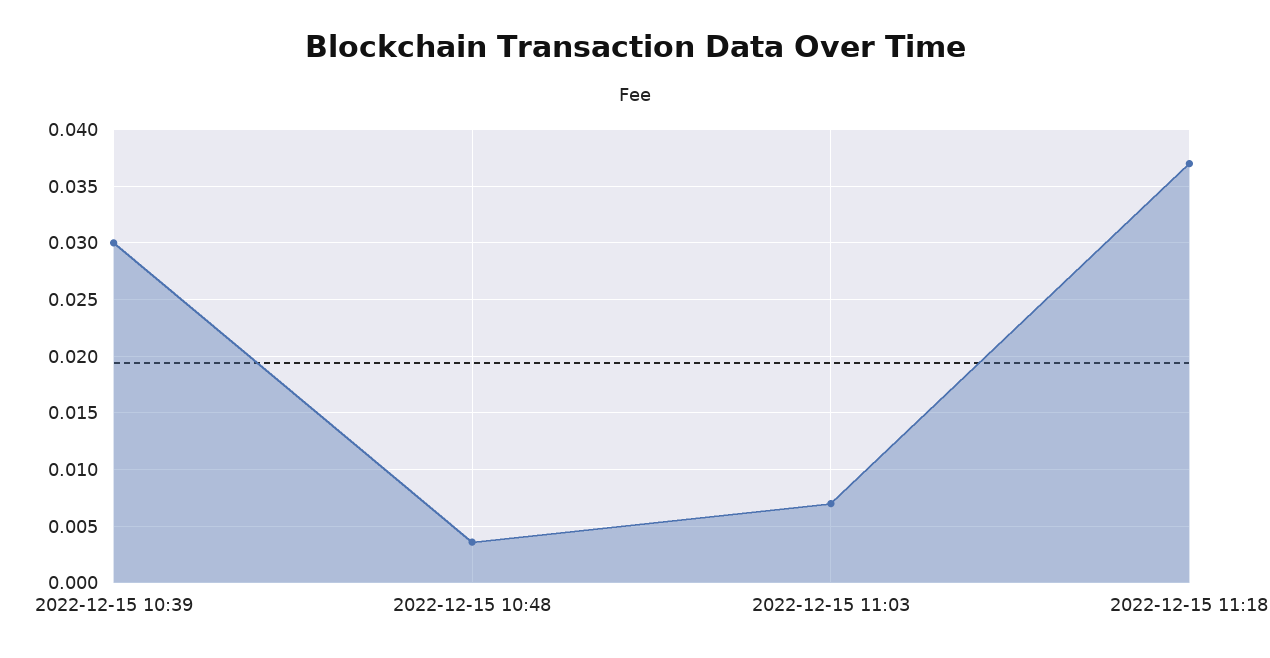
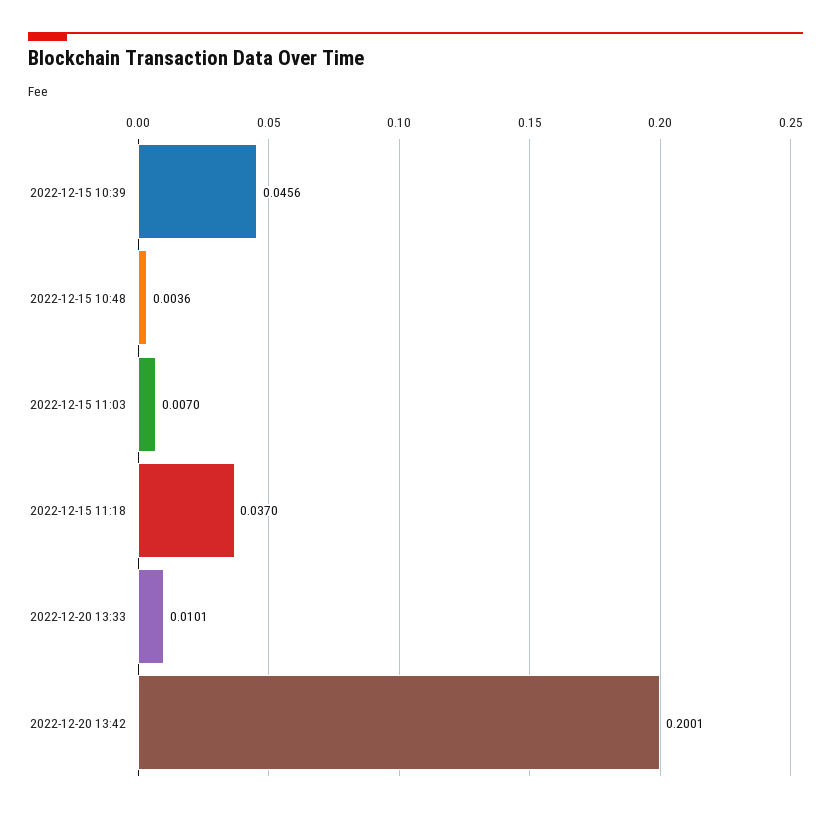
2022-12-15 10:39: 0.03 -> 0.0456
2022-12-20 13:33: none -> 0.0101
2022-12-20 13:42: none -> 0.2001

